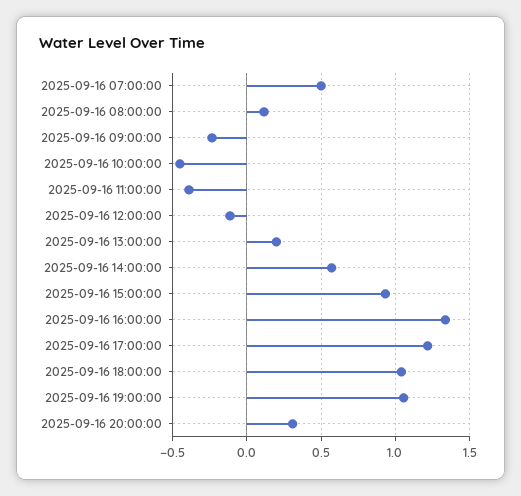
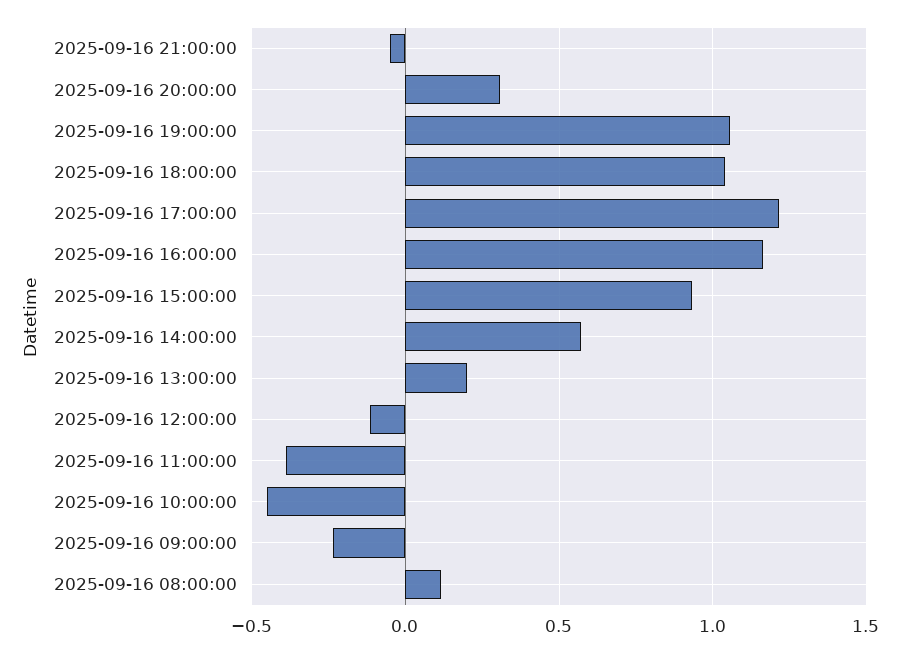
2025-09-16 07:00:00: 0.5 -> none
2025-09-16 16:00:00: 1.35 -> 1.15
2025-09-16 21:00:00: none -> -0.05

